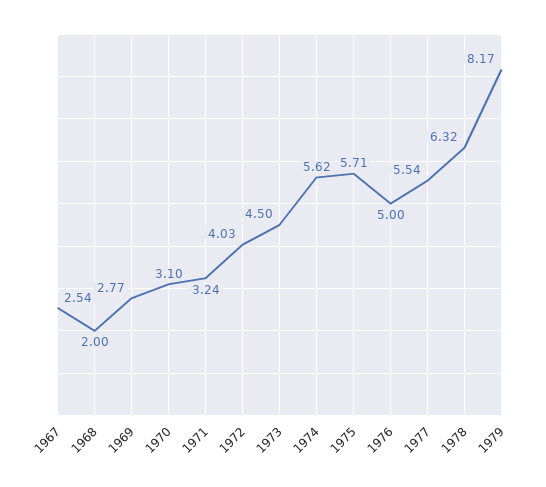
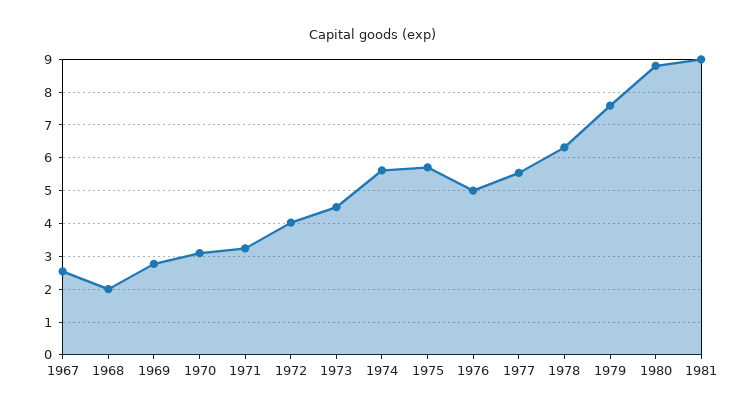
1979: 8.17 -> 7.6
1980: none -> 8.8
1981: none -> 9

